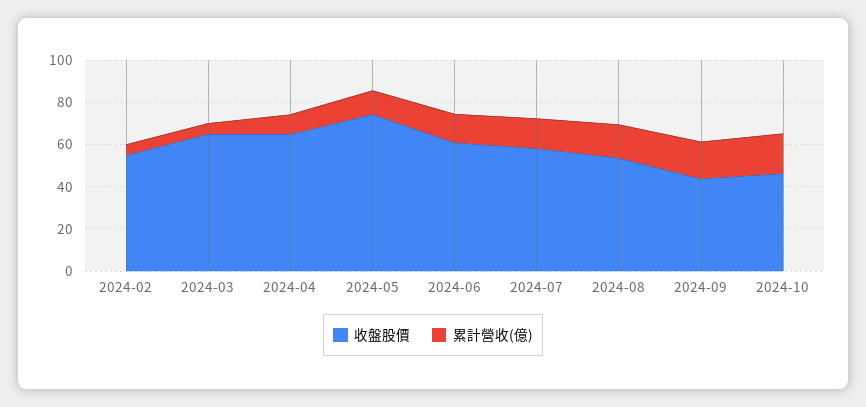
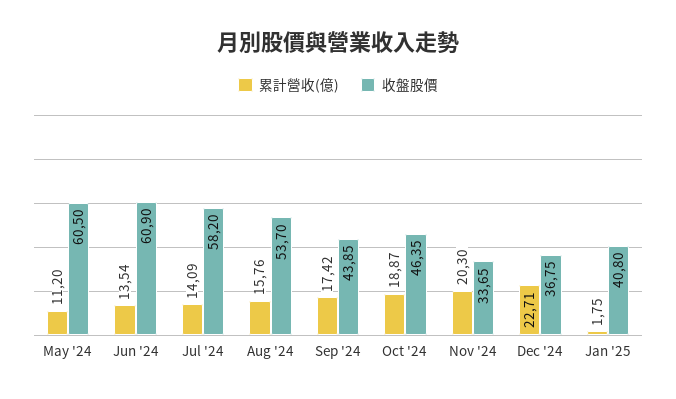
收盤股價, 2024-02: 55 -> none
累計營收(億), 2024-02: 5 -> none
收盤股價, 2024-03: 65 -> none
累計營收(億), 2024-03: 5 -> none
收盤股價, 2024-04: 65 -> none
累計營收(億), 2024-04: 10 -> none
收盤股價, 2024-05: 75 -> 60.5
累計營收(億), Nov '24: none -> 20.3
收盤股價, Nov '24: none -> 33.65
累計營收(億), Dec '24: none -> 22.71
收盤股價, Dec '24: none -> 36.75
累計營收(億), Jan '25: none -> 1.75
收盤股價, Jan '25: none -> 40.8

